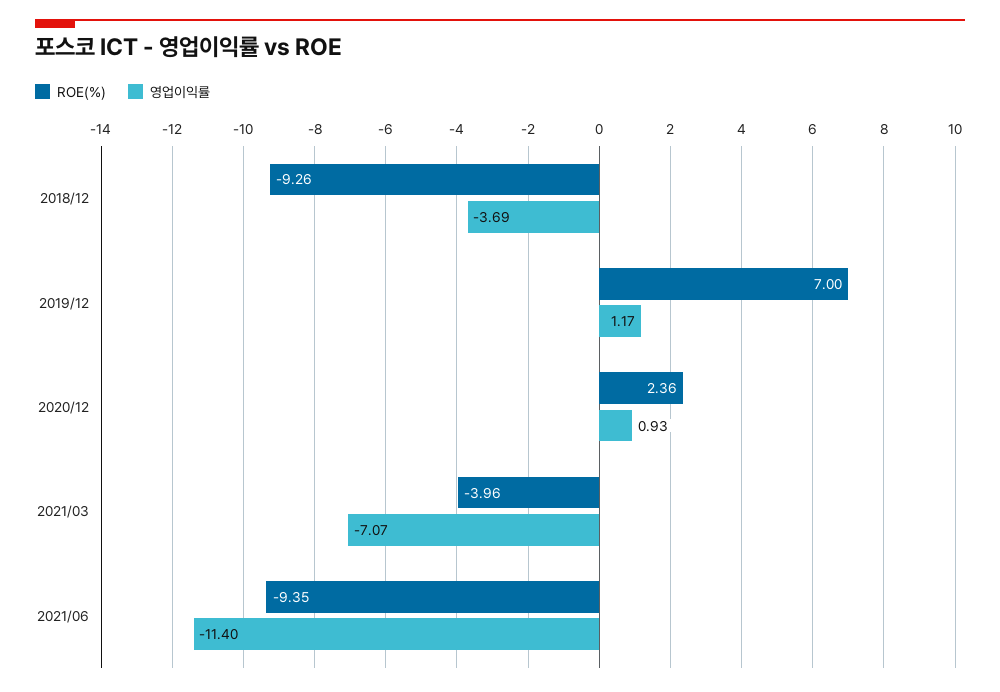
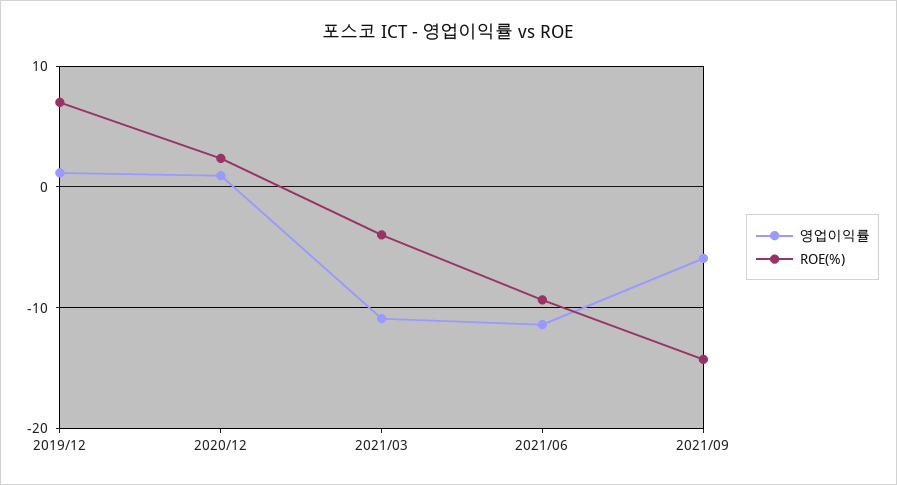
ROE(%), 2018/12: -9.26 -> none
영업이익률, 2018/12: -3.69 -> none
영업이익률, 2021/03: -7.07 -> -11
영업이익률, 2021/09: none -> -6
ROE(%), 2021/09: none -> -14

